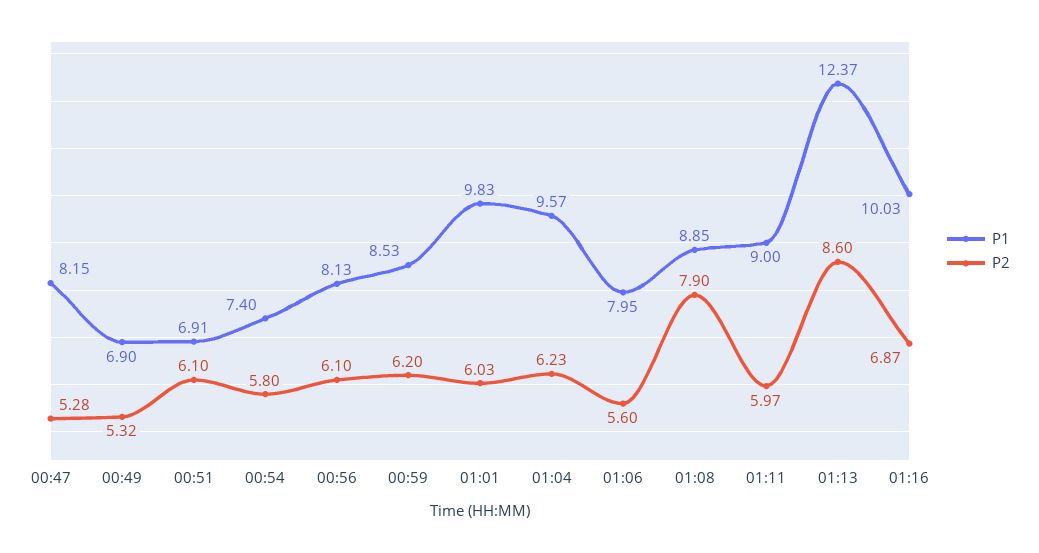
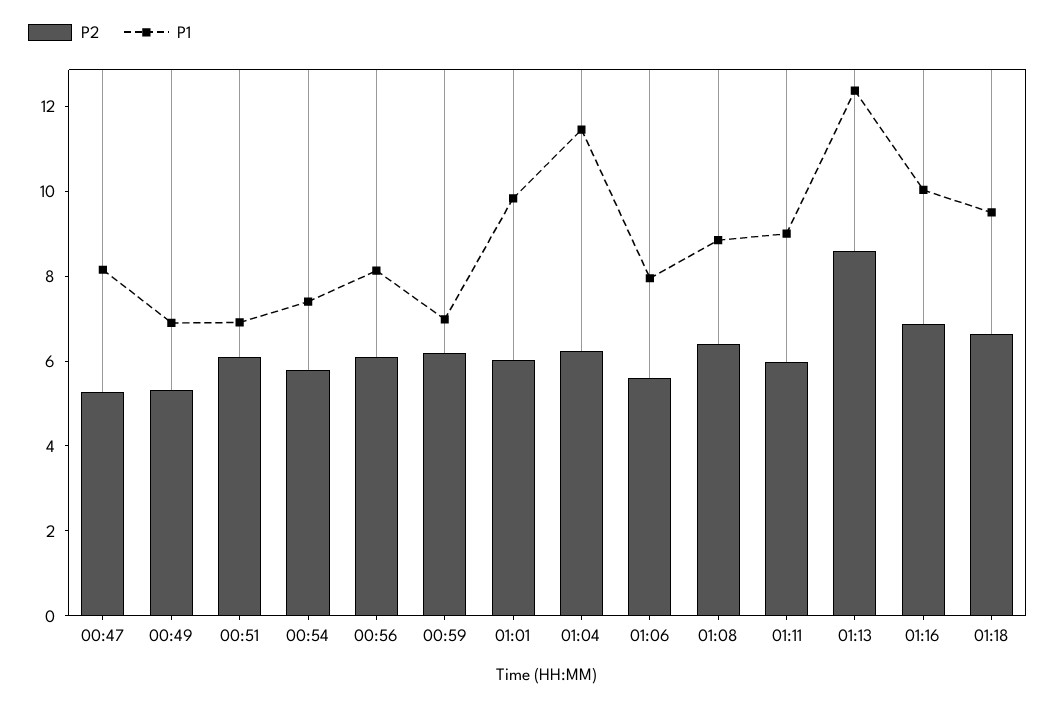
P1, 00:59: 8.53 -> 7
P1, 01:04: 9.57 -> 11.5
P2, 01:08: 7.9 -> 6.5
P2, 01:18: none -> 6.5
P1, 01:18: none -> 9.5

